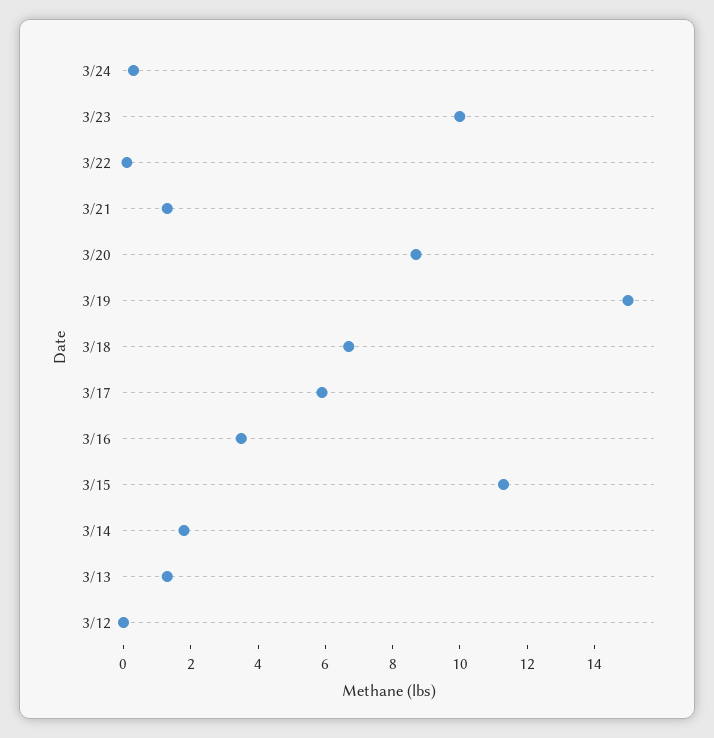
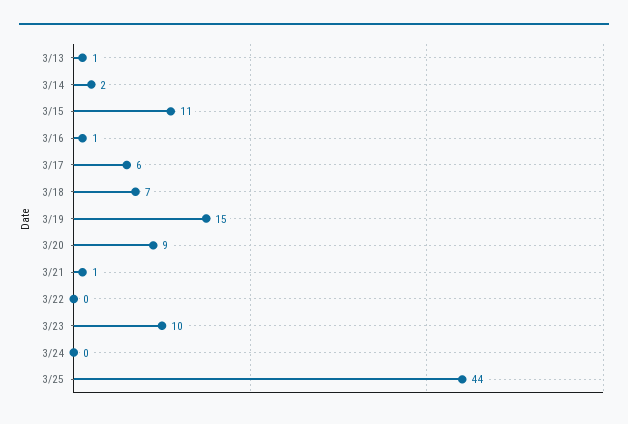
3/16: 3.5 -> 1
3/12: 0 -> none
3/25: none -> 44

